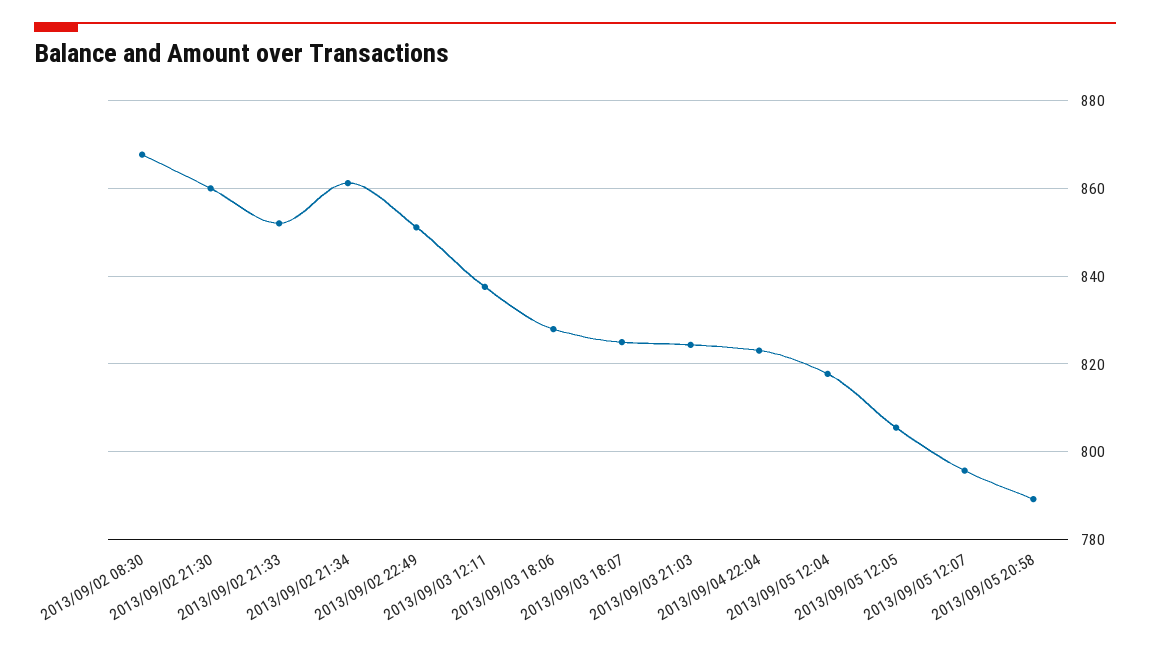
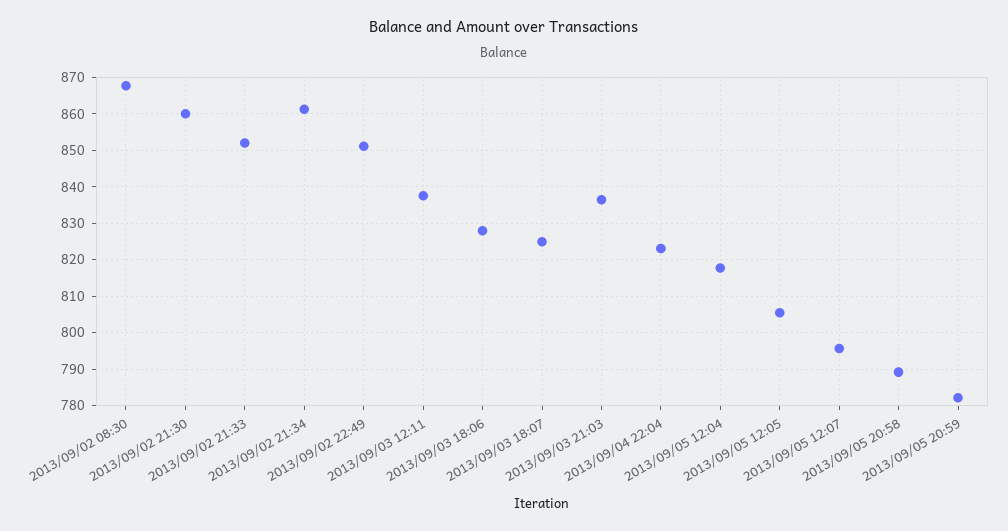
2013/09/03 21:03: 824 -> 836
2013/09/05 20:59: none -> 782

